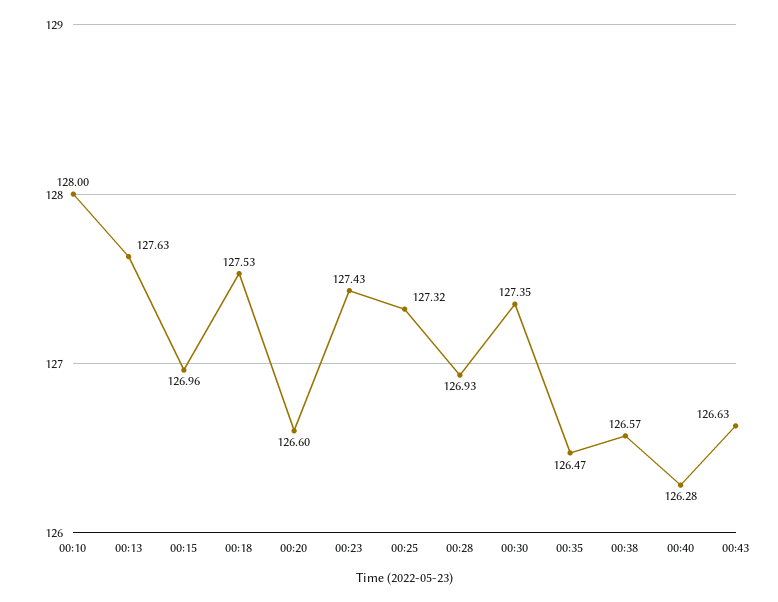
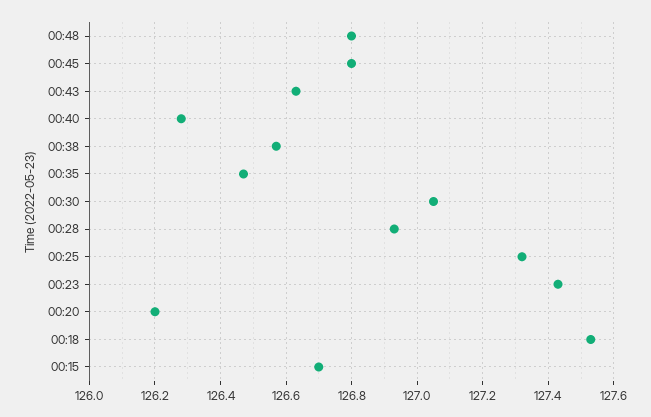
00:10: 128 -> none
00:13: 127.63 -> none
00:15: 126.96 -> 126.7
00:20: 126.6 -> 126.2
00:30: 127.35 -> 127.05
00:48: none -> 126.8
00:45: none -> 126.8

